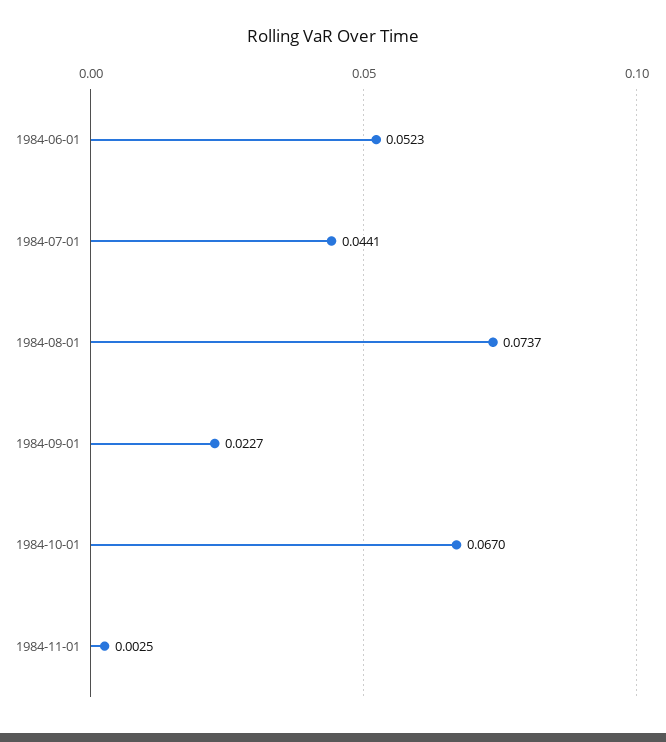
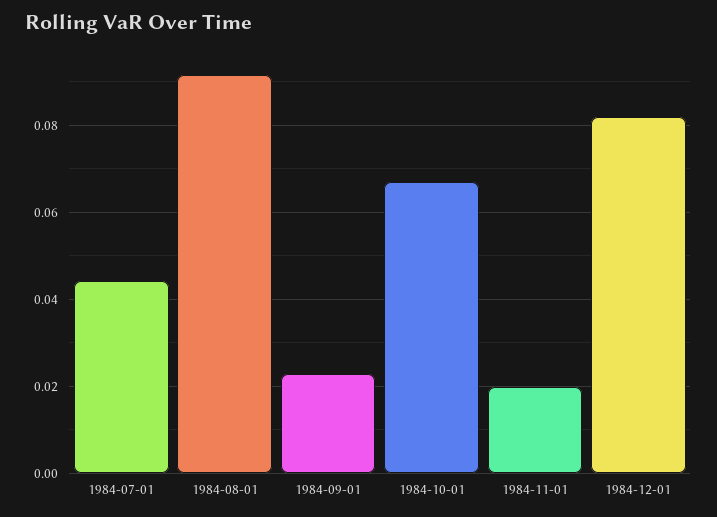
1984-06-01: 0.0523 -> none
1984-08-01: 0.0737 -> 0.092
1984-11-01: 0.0025 -> 0.02
1984-12-01: none -> 0.082

